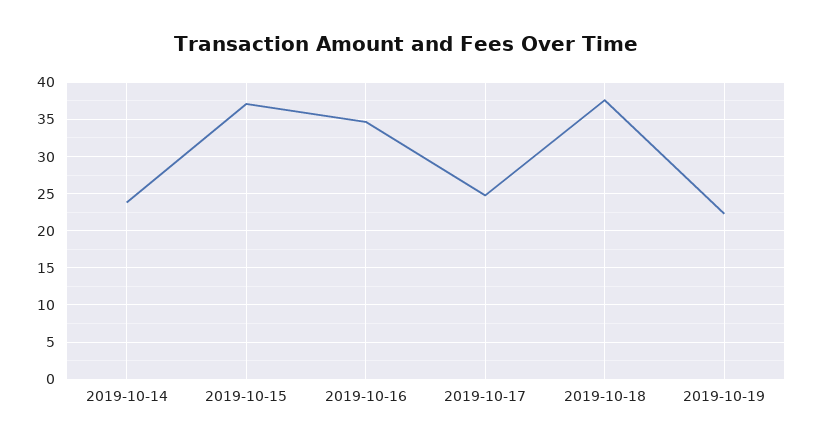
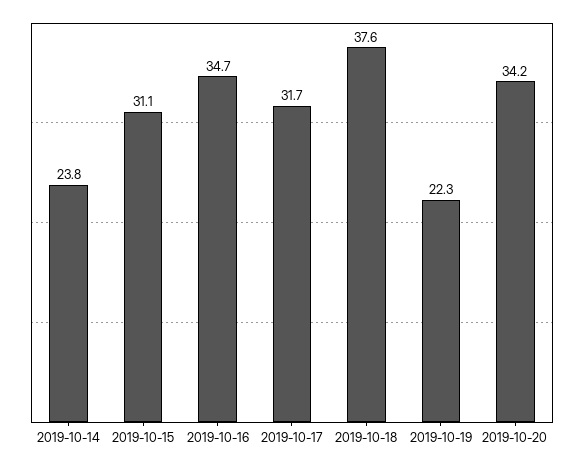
2019-10-15: 37 -> 31.1
2019-10-17: 25 -> 31.7
2019-10-20: none -> 34.2

